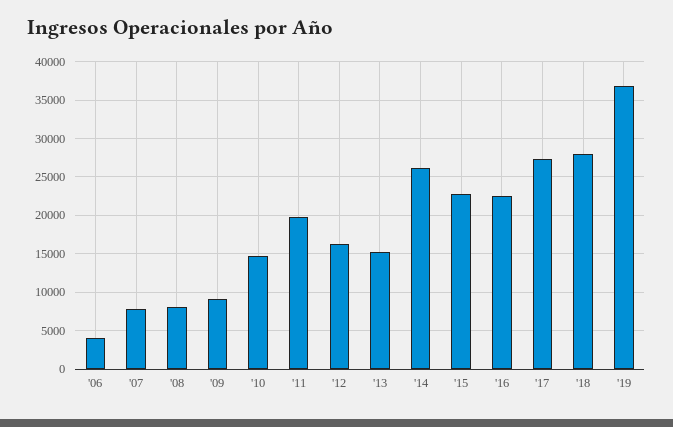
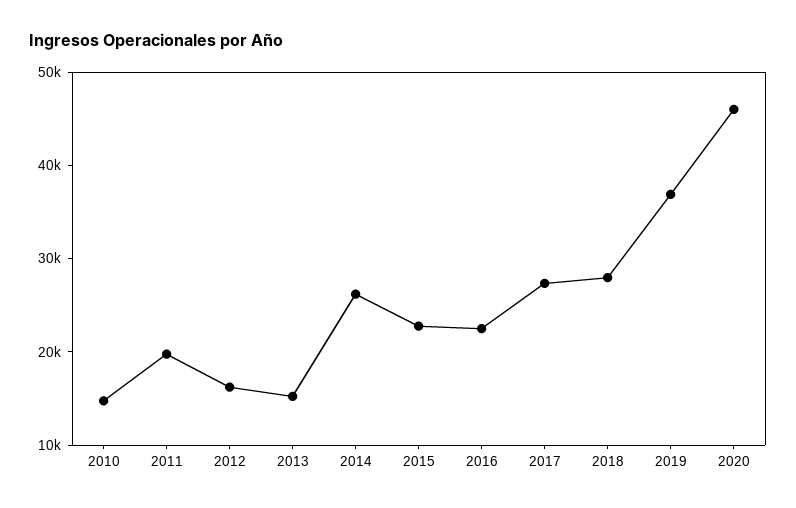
'06: 4000 -> none
'07: 8000 -> none
'08: 8000 -> none
'09: 9000 -> none
2020: none -> 46000

